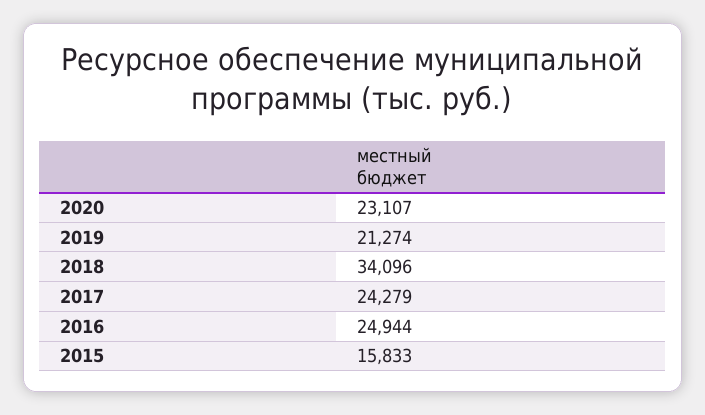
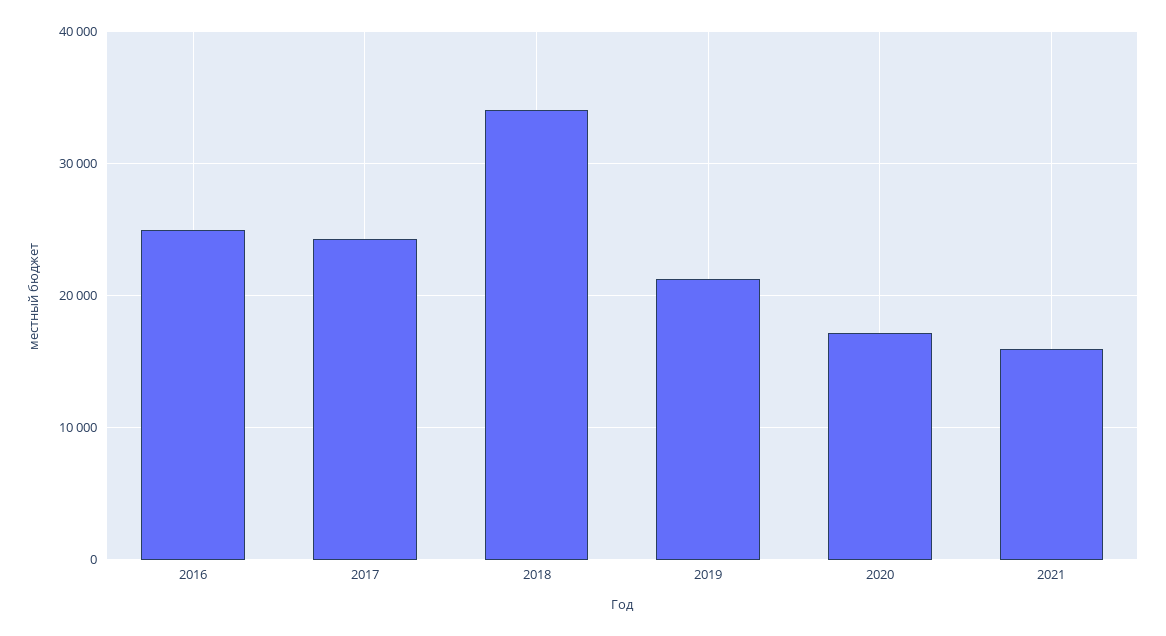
2020: 23107 -> 17000
2015: 15833 -> none
2021: none -> 16000

